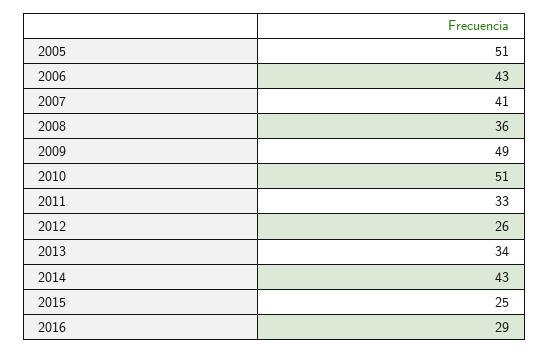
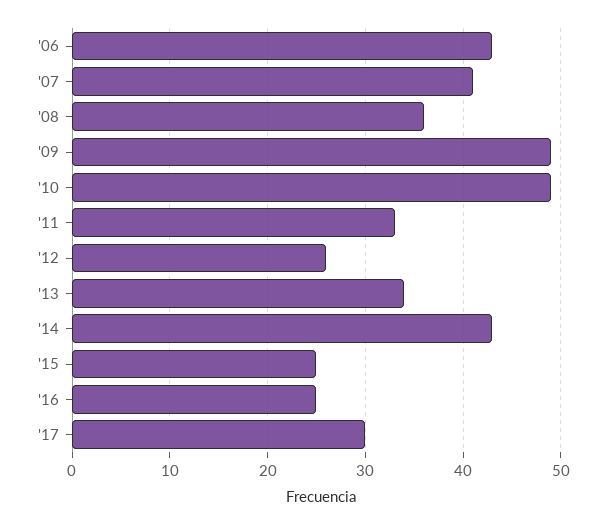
2005: 51 -> none
2010: 51 -> 49
2016: 29 -> 25
'17: none -> 30

